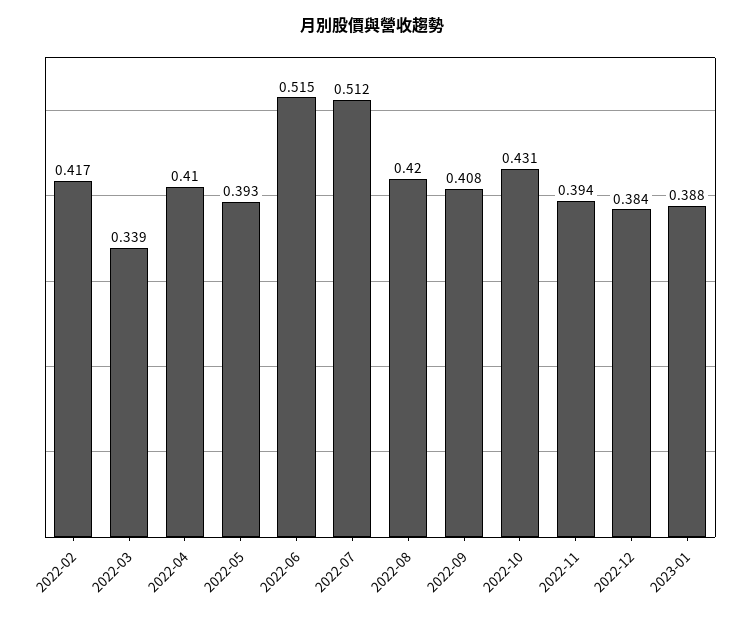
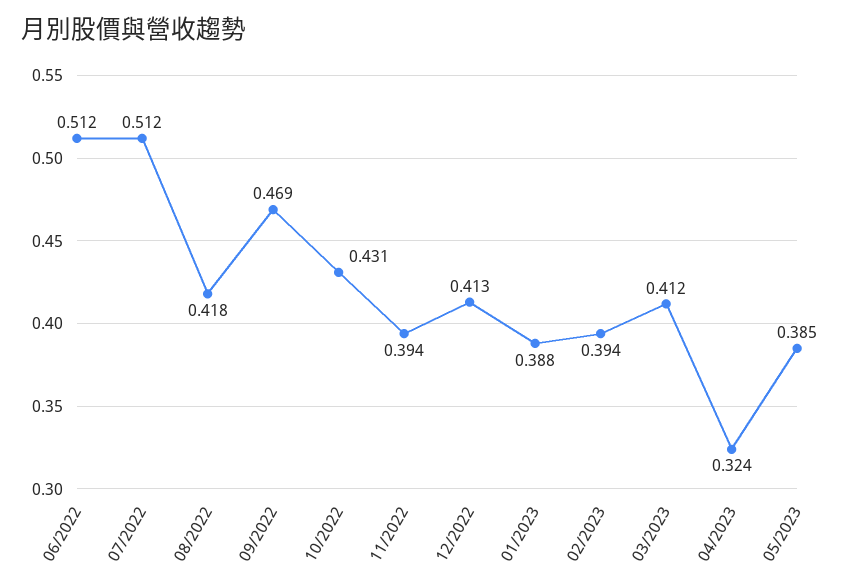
2022-02: 0.417 -> none
2022-03: 0.339 -> none
2022-04: 0.41 -> none
2022-05: 0.393 -> none
2022-06: 0.515 -> 0.512
2022-08: 0.42 -> 0.418
2022-09: 0.408 -> 0.469
2022-12: 0.384 -> 0.413
02/2023: none -> 0.394
03/2023: none -> 0.412
04/2023: none -> 0.324
05/2023: none -> 0.385

